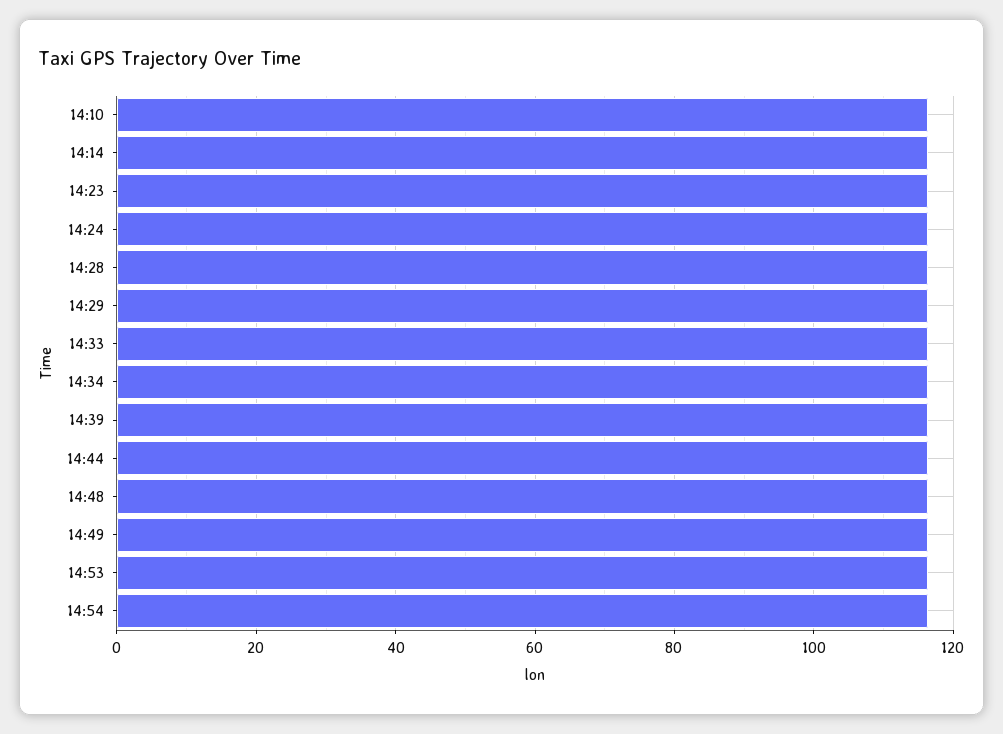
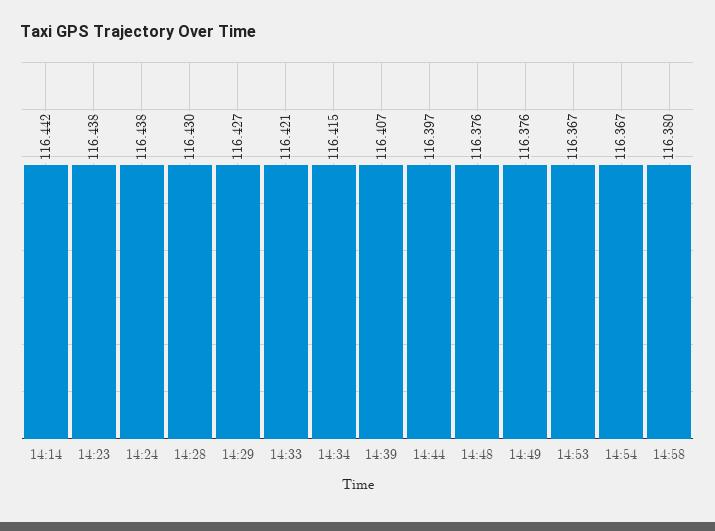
14:10: 116 -> none
14:58: none -> 116.38

